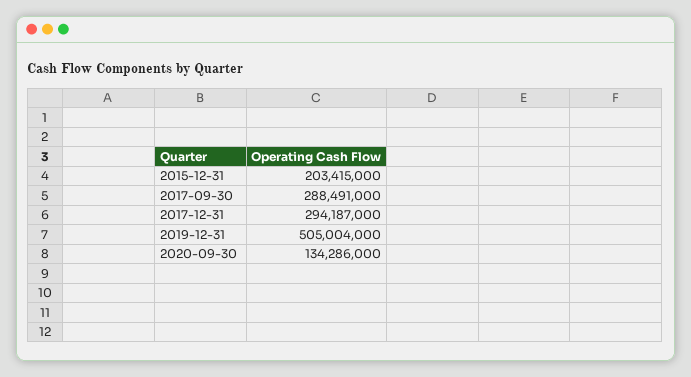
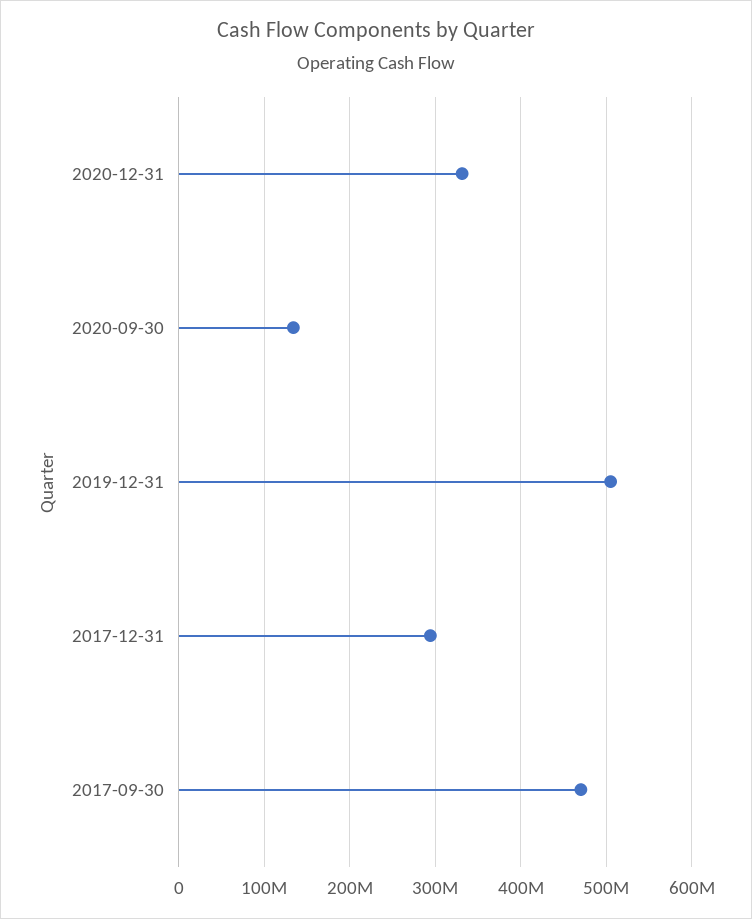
2015-12-31: 203415000 -> none
2017-09-30: 288491000 -> 470000000
2020-12-31: none -> 330000000

